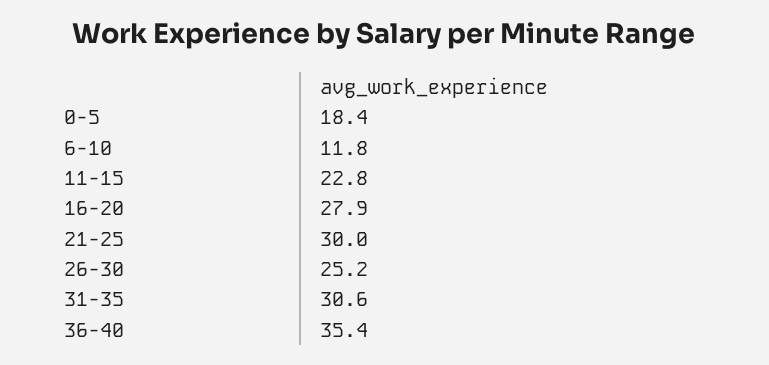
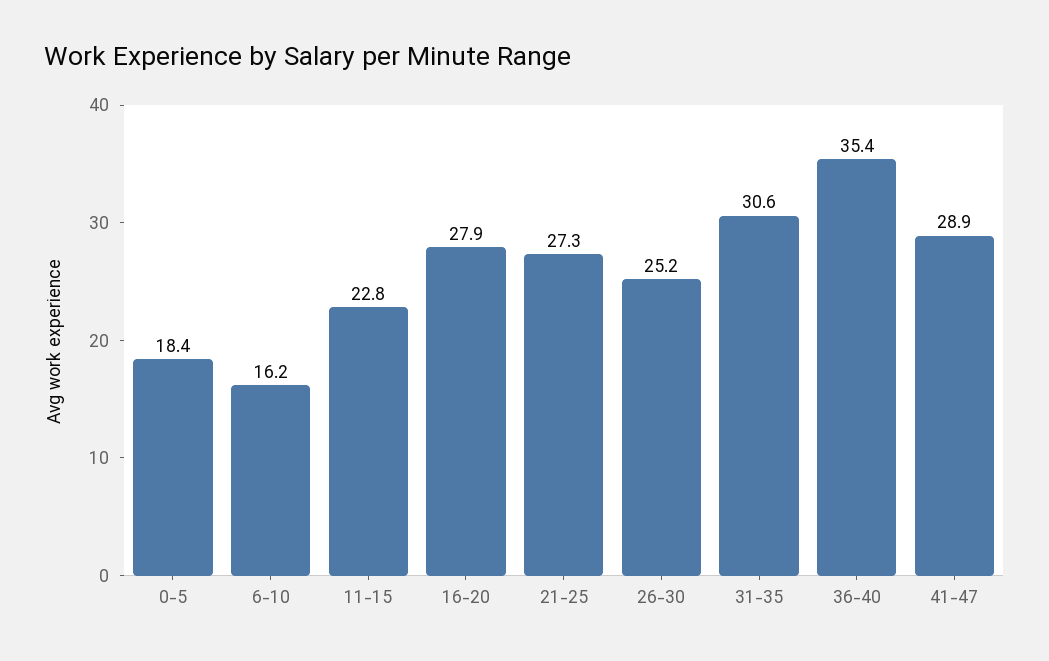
6-10: 11.8 -> 16.2
21-25: 30 -> 27.3
41-47: none -> 28.9

